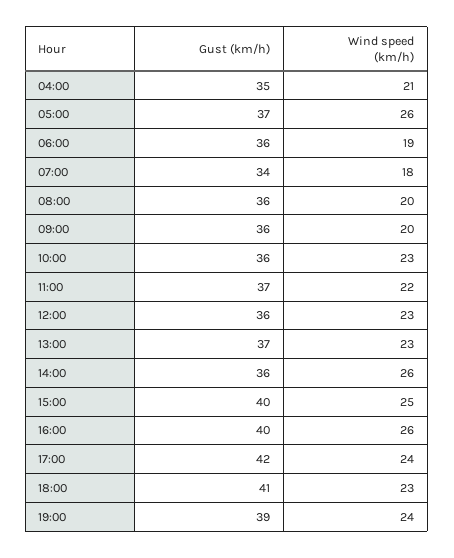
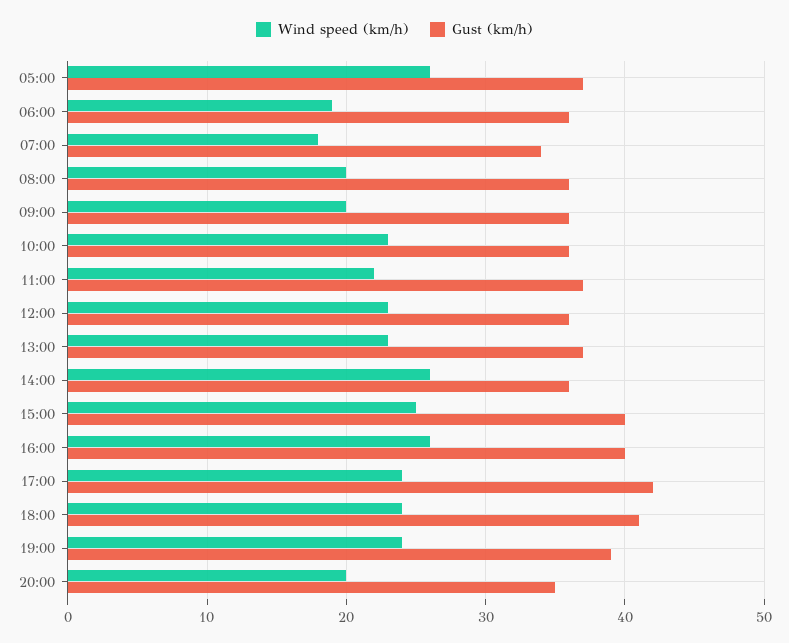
Gust (km/h), 04:00: 35 -> none
Wind speed (km/h), 04:00: 21 -> none
Wind speed (km/h), 18:00: 23 -> 24
Wind speed (km/h), 20:00: none -> 20
Gust (km/h), 20:00: none -> 35

